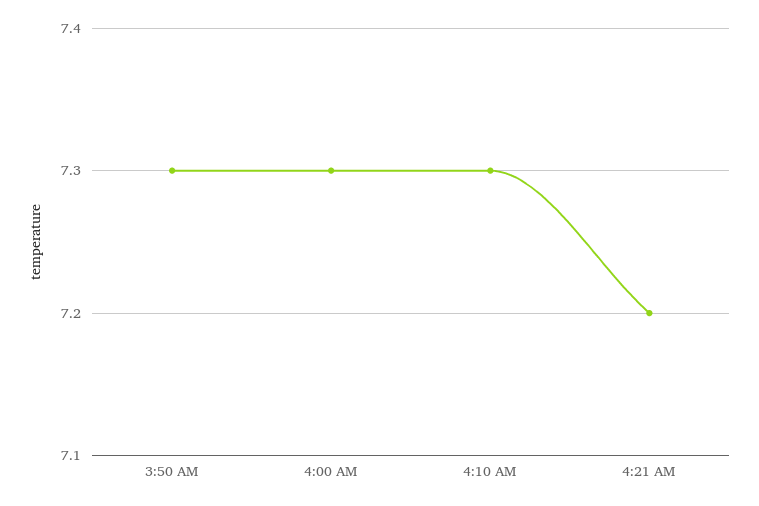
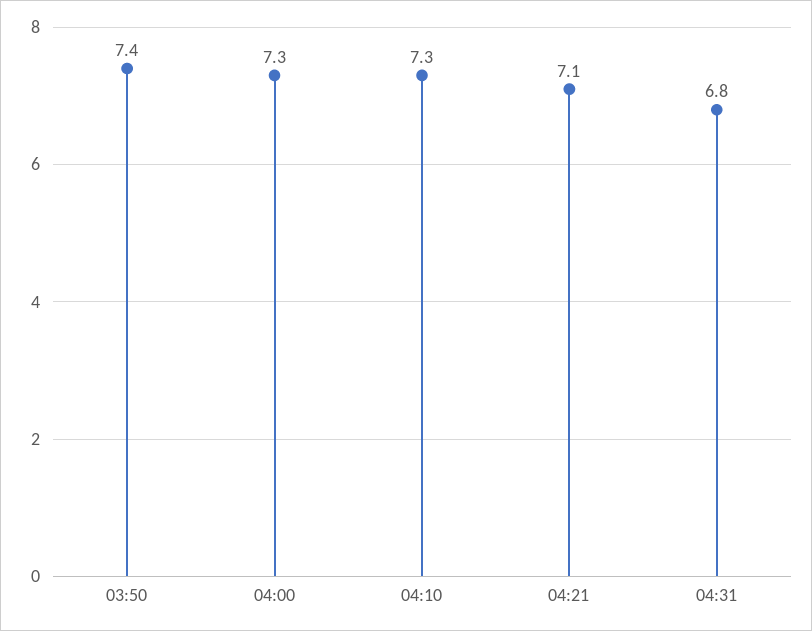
3:50 AM: 7.3 -> 7.4
4:21 AM: 7.2 -> 7.1
04:31: none -> 6.8

